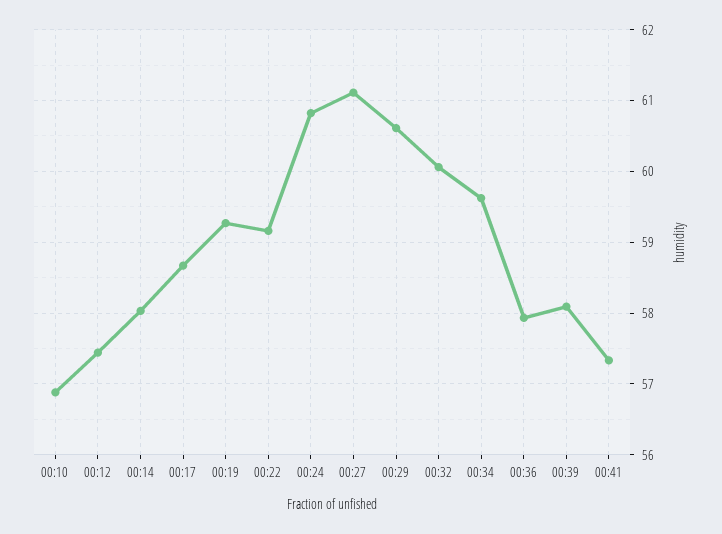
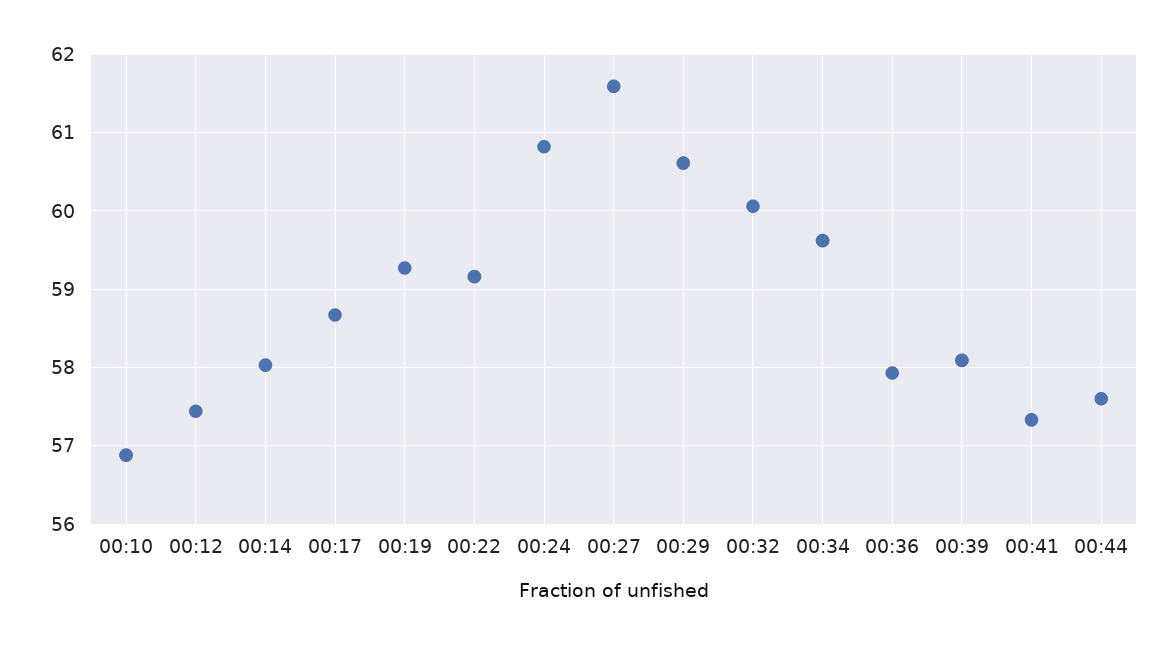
00:27: 61.1 -> 61.6
00:44: none -> 57.6

